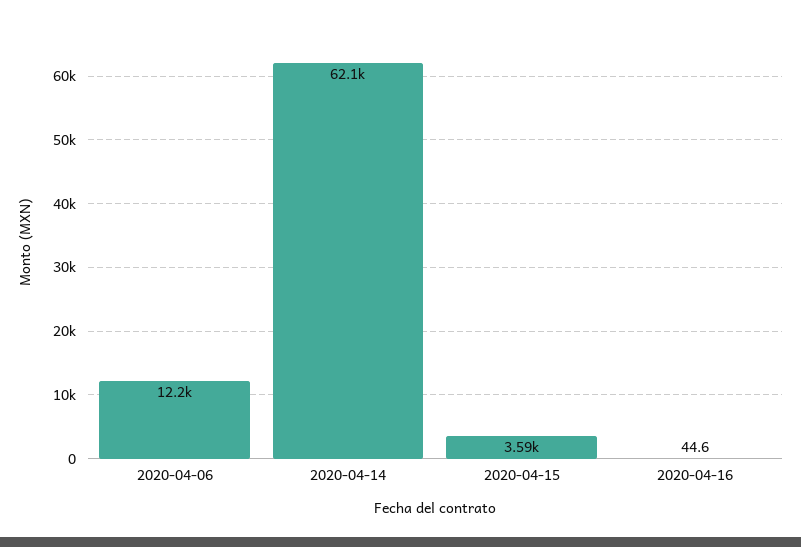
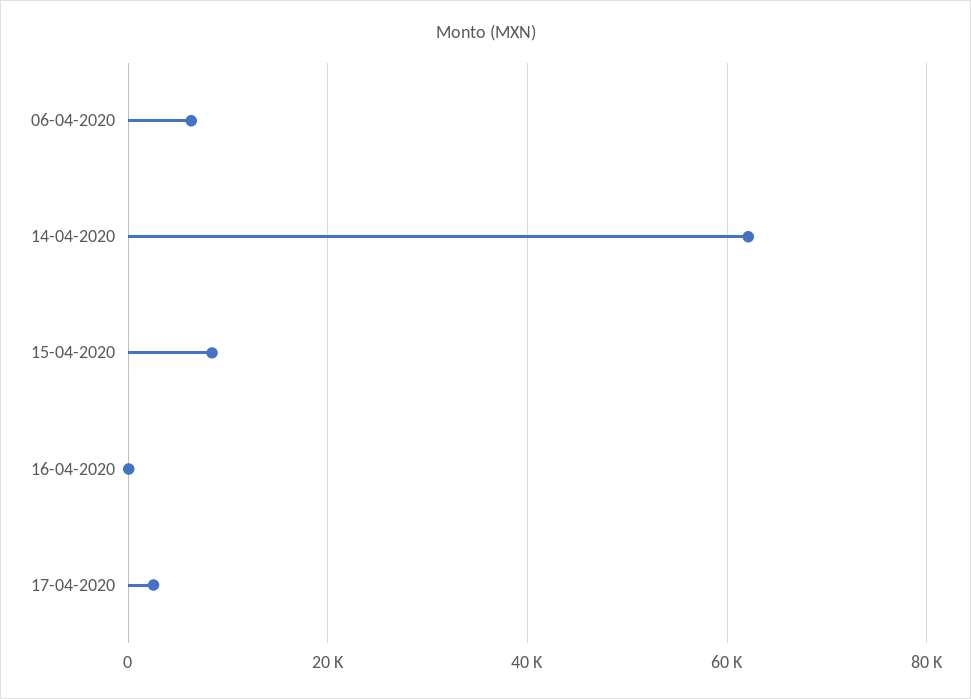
2020-04-06: 12200 -> 6000
2020-04-15: 3590 -> 8000
17-04-2020: none -> 2000

